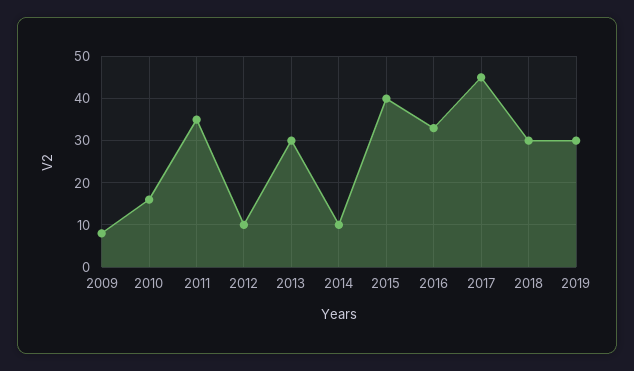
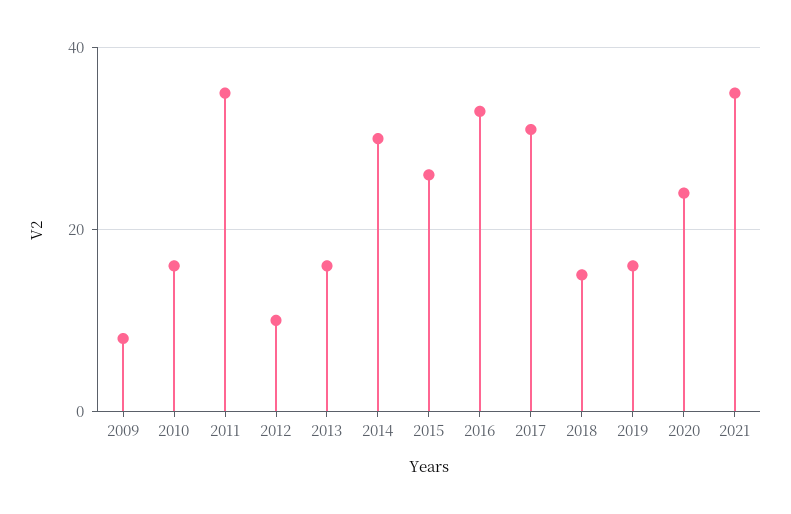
2013: 30 -> 15
2014: 10 -> 30
2015: 40 -> 25
2017: 45 -> 30
2018: 30 -> 15
2019: 30 -> 15
2020: none -> 25
2021: none -> 35

